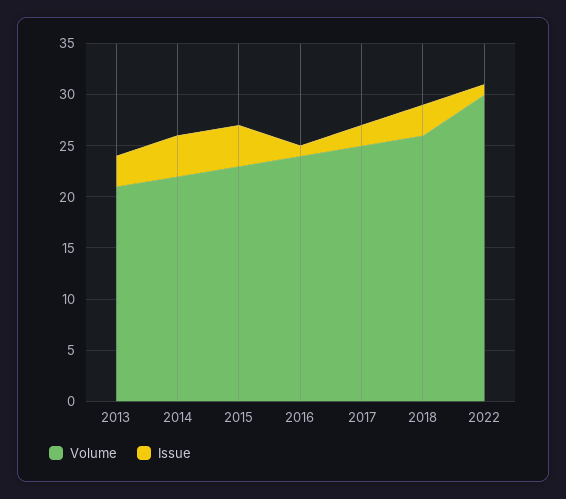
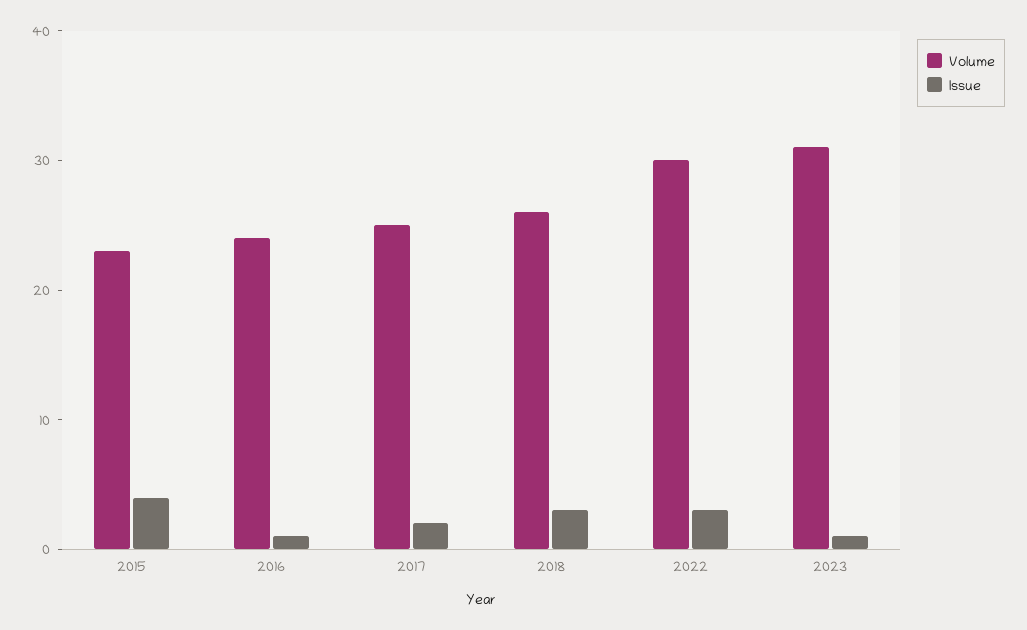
Volume, 2013: 21 -> none
Issue, 2013: 3 -> none
Volume, 2014: 22 -> none
Issue, 2014: 4 -> none
Issue, 2022: 1 -> 3
Volume, 2023: none -> 31
Issue, 2023: none -> 1

